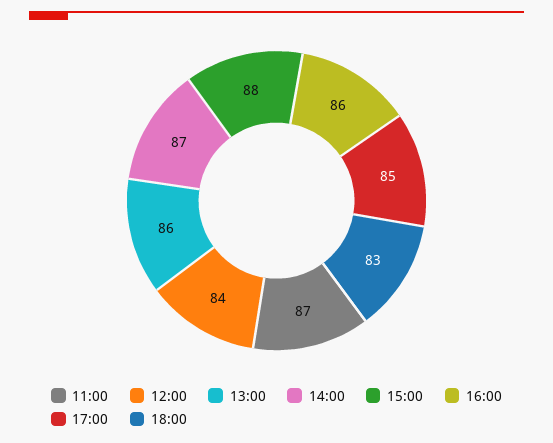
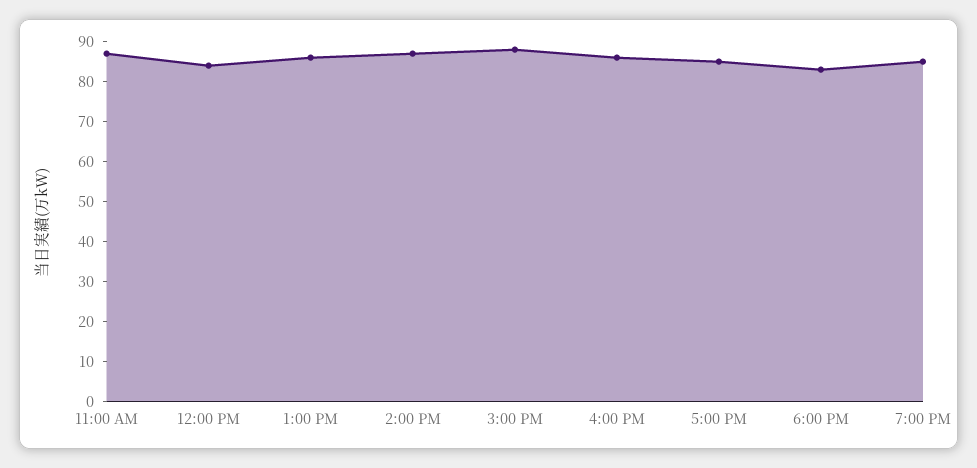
7:00 PM: none -> 85

